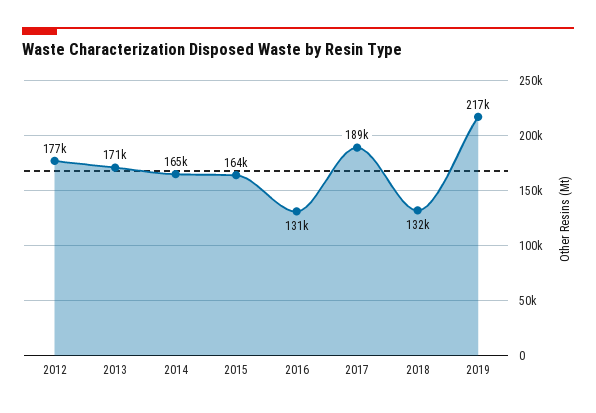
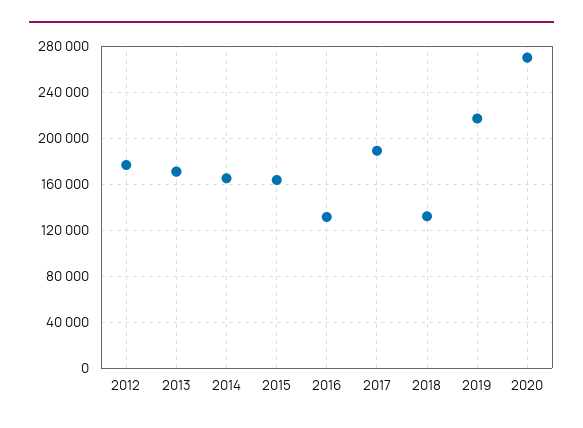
2020: none -> 270000

